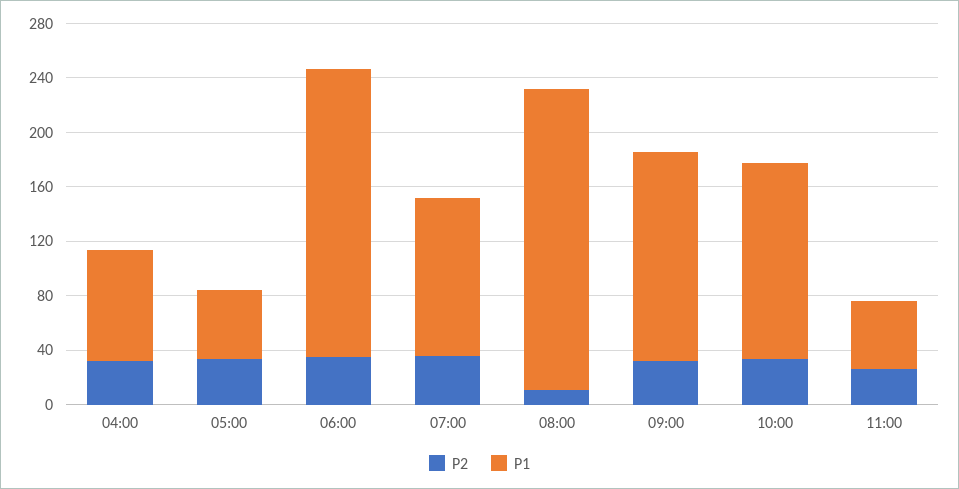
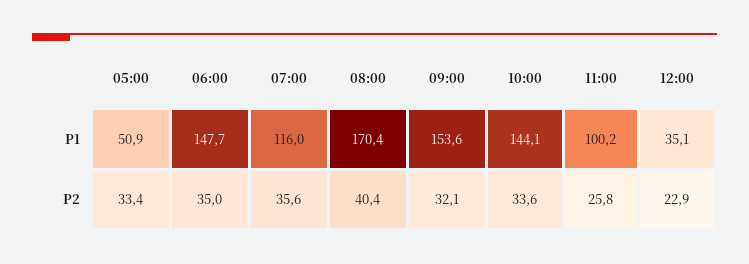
P2, 04:00: 30 -> none
P1, 04:00: 80 -> none
P1, 06:00: 210 -> 147.7
P2, 08:00: 10 -> 40.4
P1, 08:00: 220 -> 170.4
P1, 11:00: 50 -> 100.2
P1, 12:00: none -> 35.1
P2, 12:00: none -> 22.9

